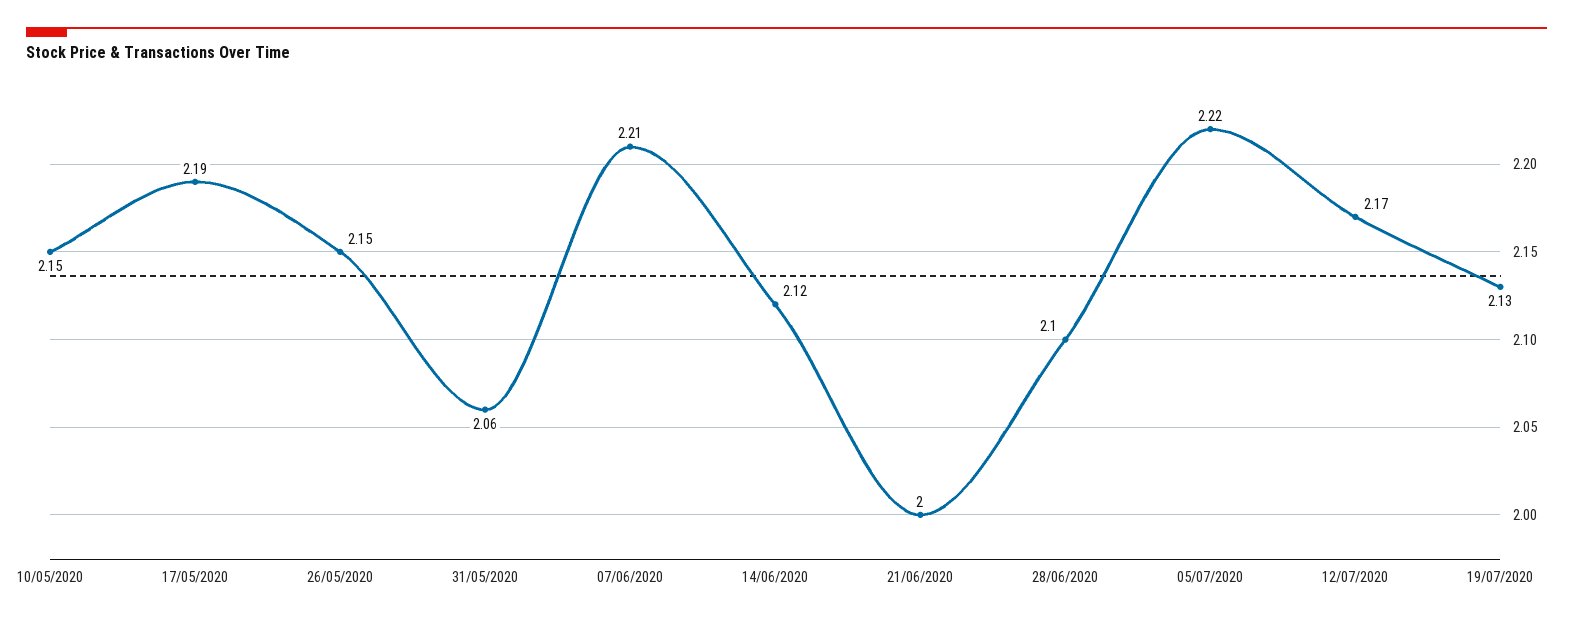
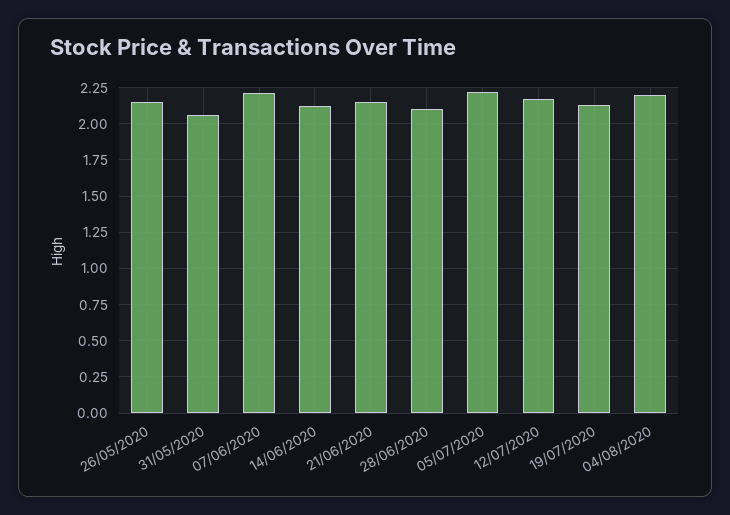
10/05/2020: 2.15 -> none
17/05/2020: 2.19 -> none
21/06/2020: 2 -> 2.15
04/08/2020: none -> 2.2

